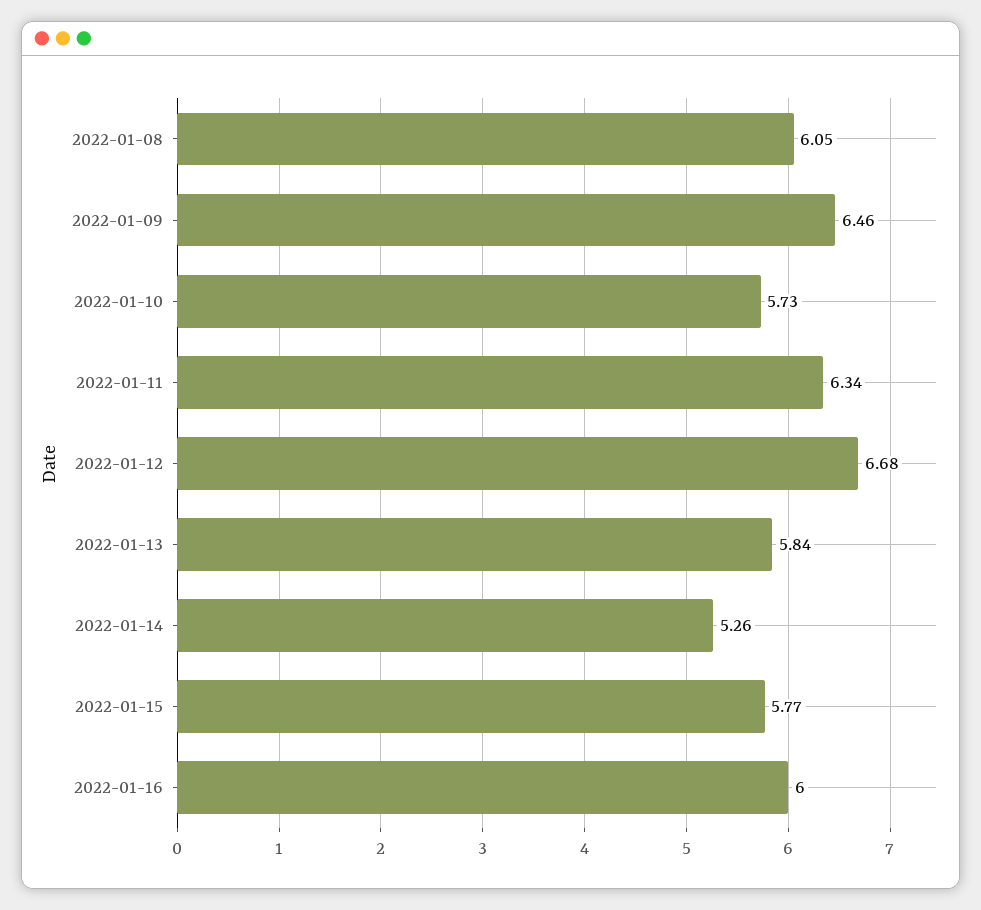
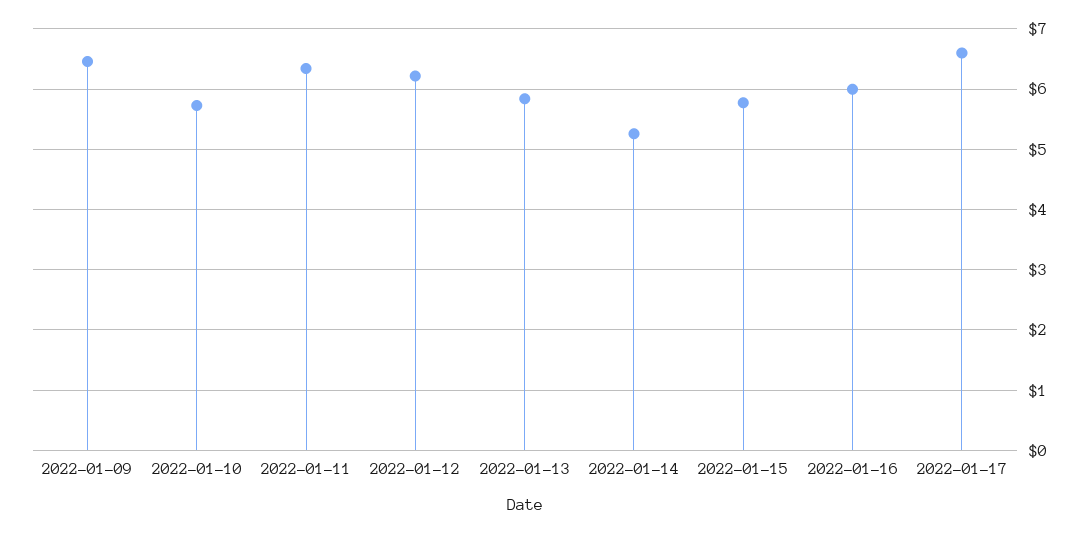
2022-01-08: 6.05 -> none
2022-01-12: 6.68 -> 6.2
2022-01-17: none -> 6.6

